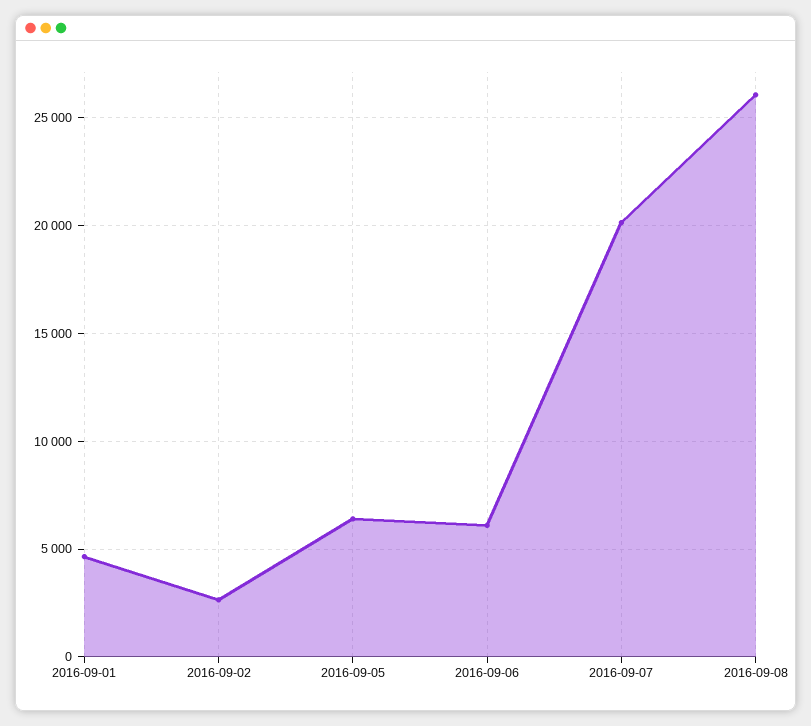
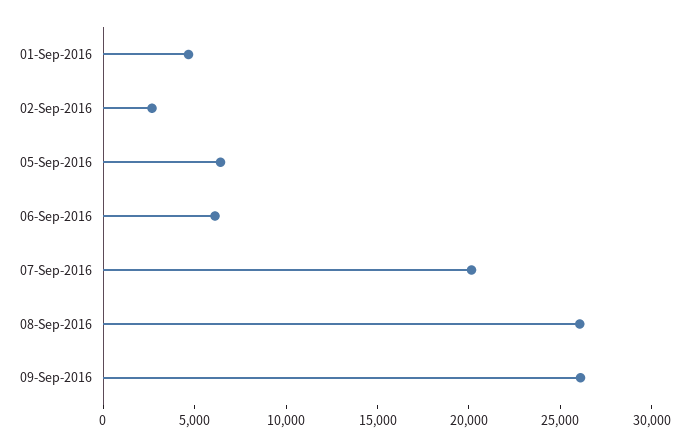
09-Sep-2016: none -> 26000

